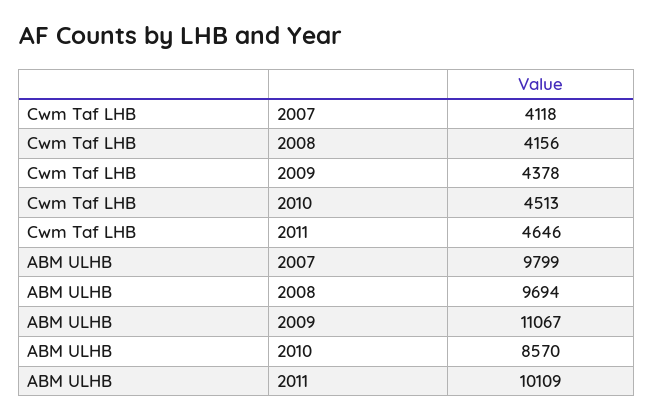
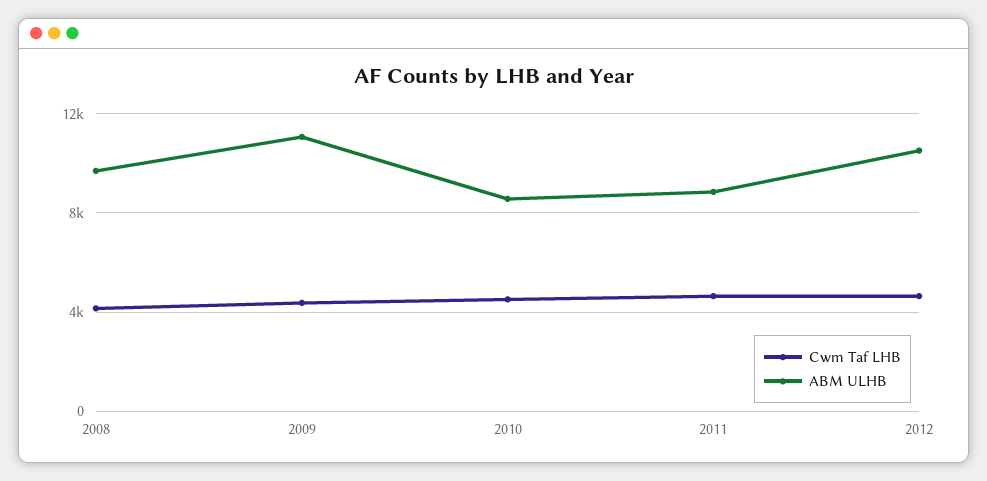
Cwm Taf LHB, 2007: 4118 -> none
ABM ULHB, 2007: 9799 -> none
ABM ULHB, 2011: 10109 -> 9000
Cwm Taf LHB, 2012: none -> 4500
ABM ULHB, 2012: none -> 10500

